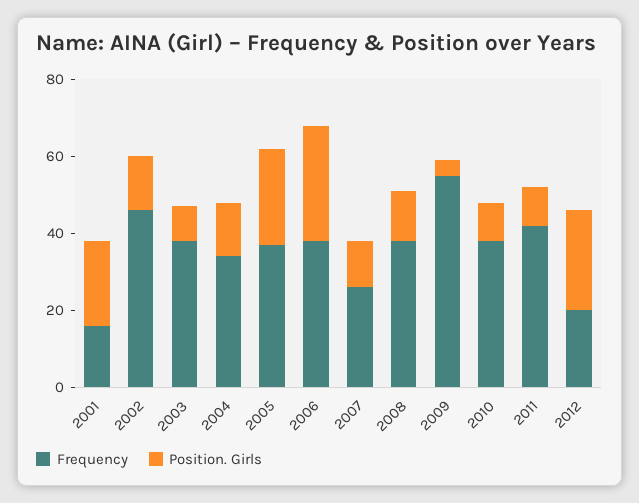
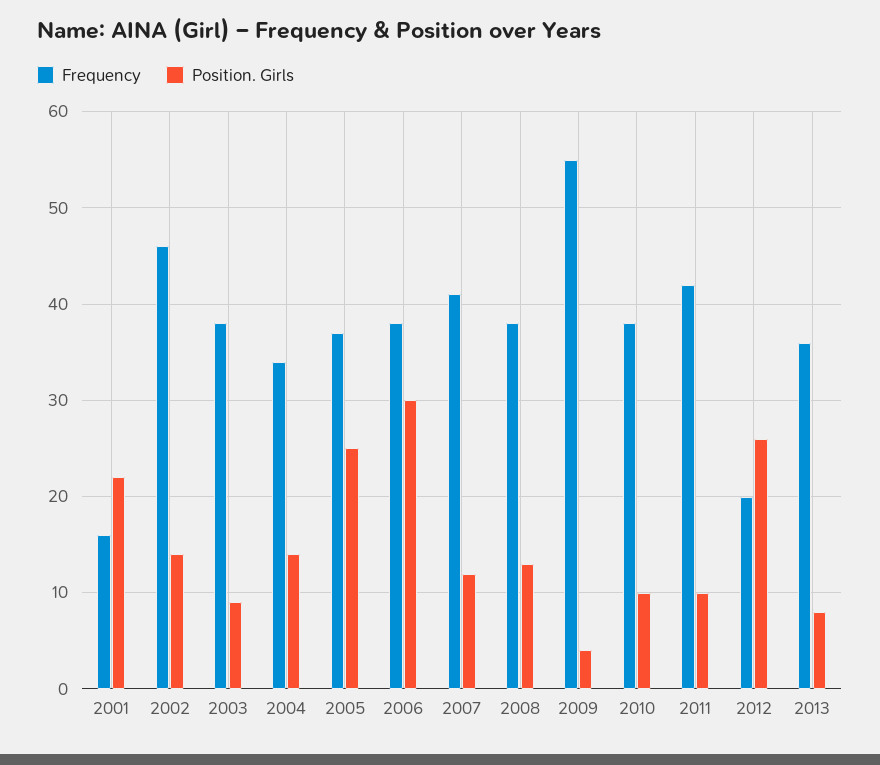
Frequency, 2007: 25 -> 41
Frequency, 2013: none -> 36
Position. Girls, 2013: none -> 8

